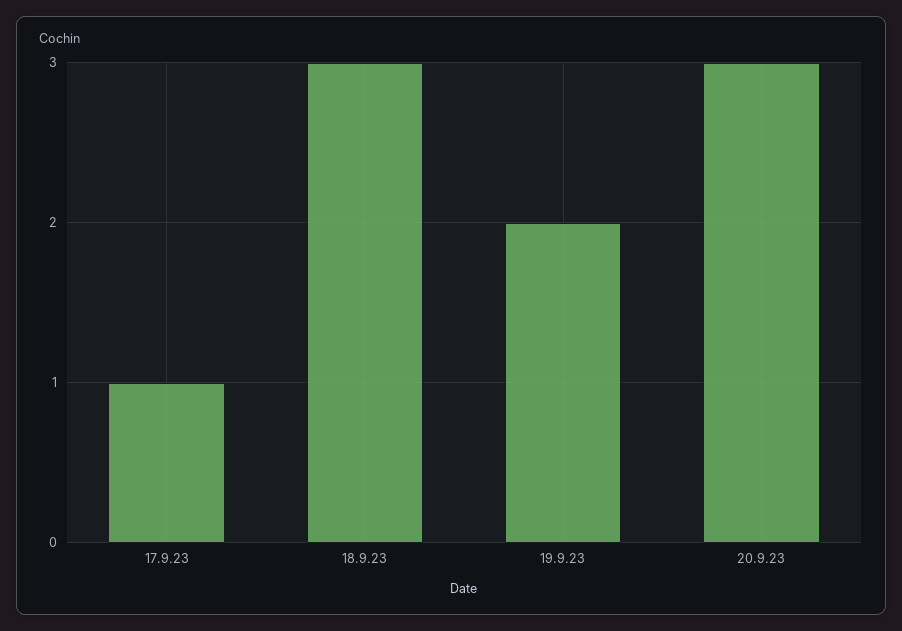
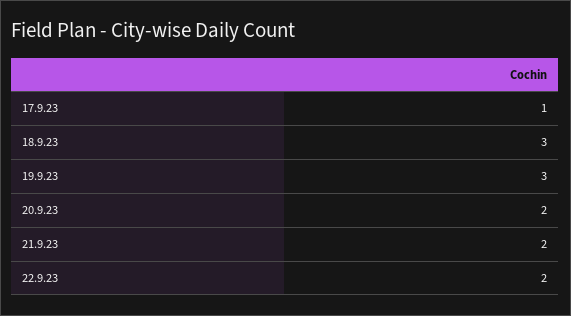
19.9.23: 2 -> 3
20.9.23: 3 -> 2
21.9.23: none -> 2
22.9.23: none -> 2

